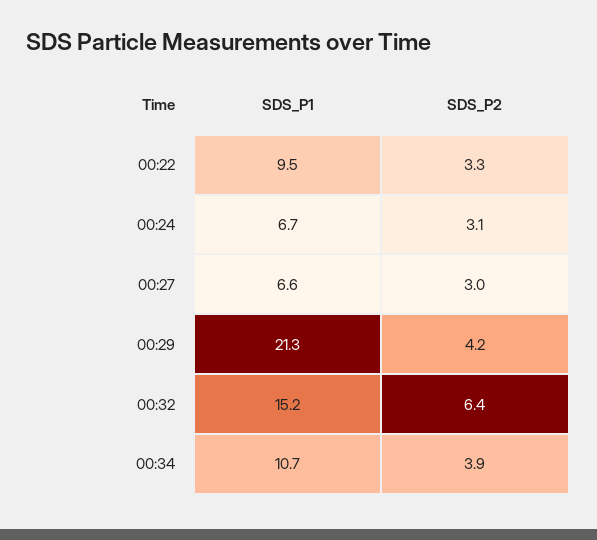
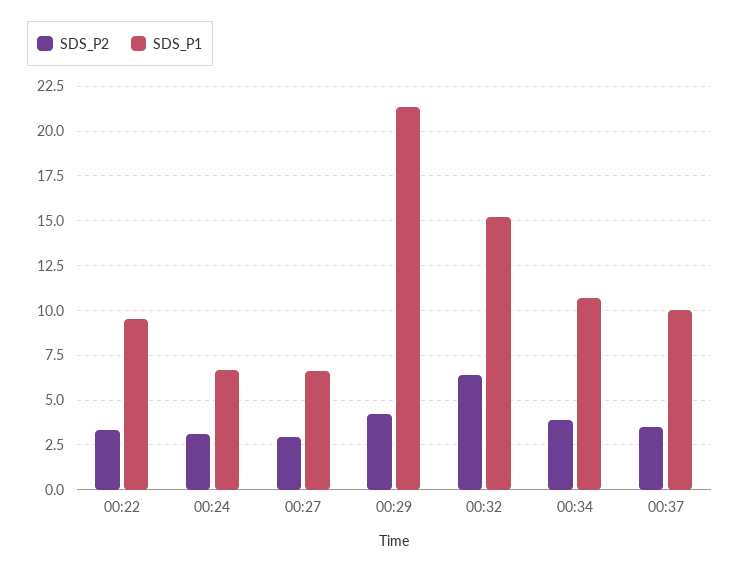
SDS_P2, 00:37: none -> 3.5
SDS_P1, 00:37: none -> 10

